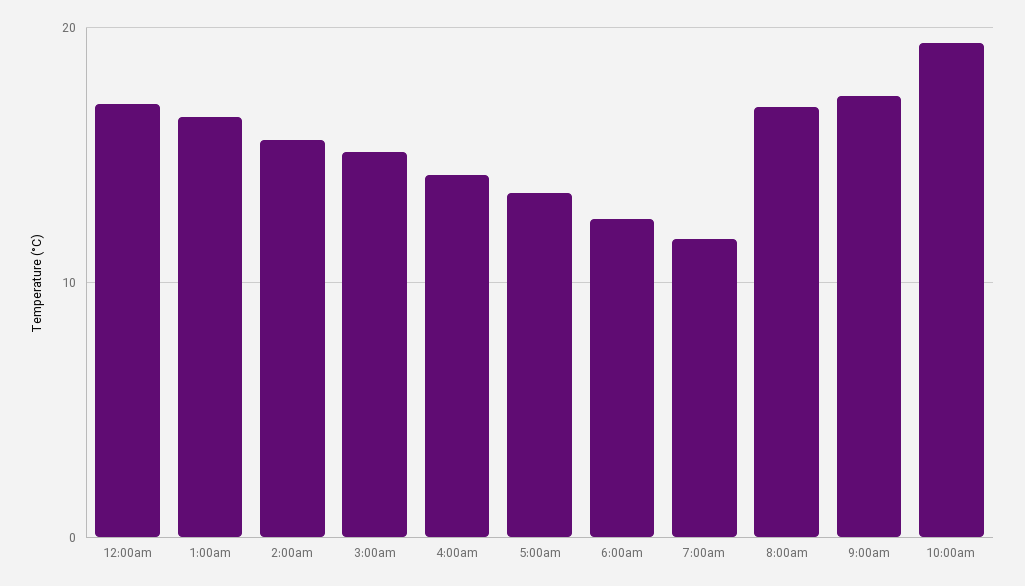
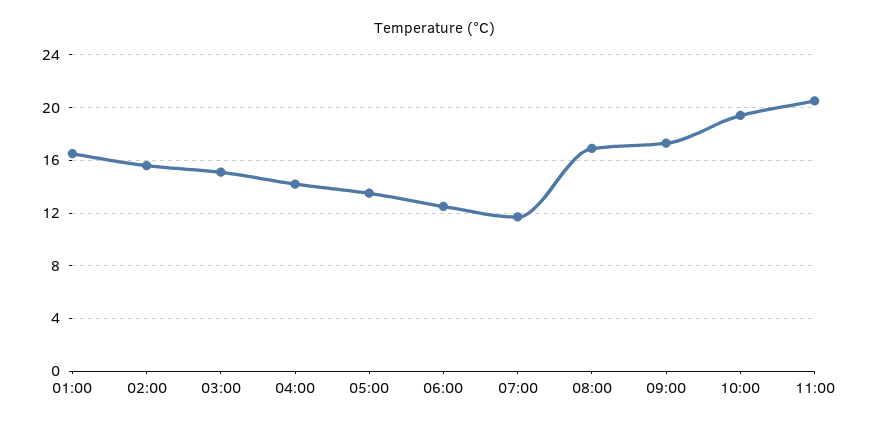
12:00am: 17 -> none
11:00: none -> 20.5

